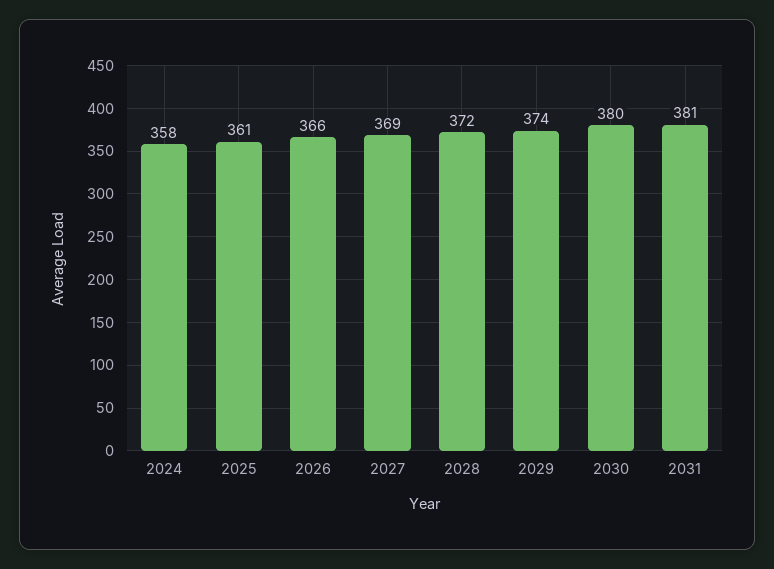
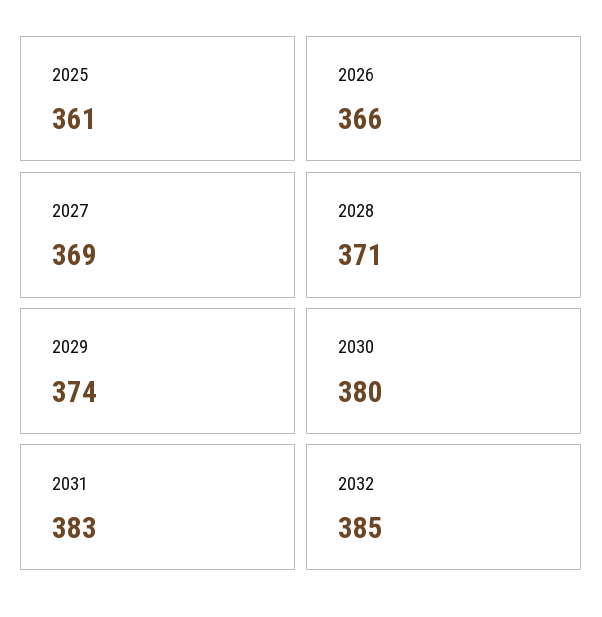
2024: 358 -> none
2028: 372 -> 371
2031: 381 -> 383
2032: none -> 385

